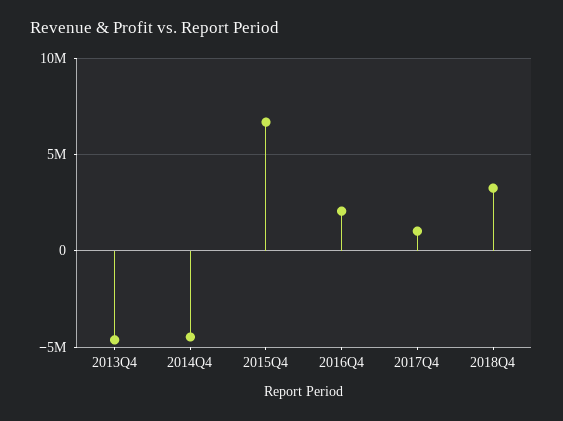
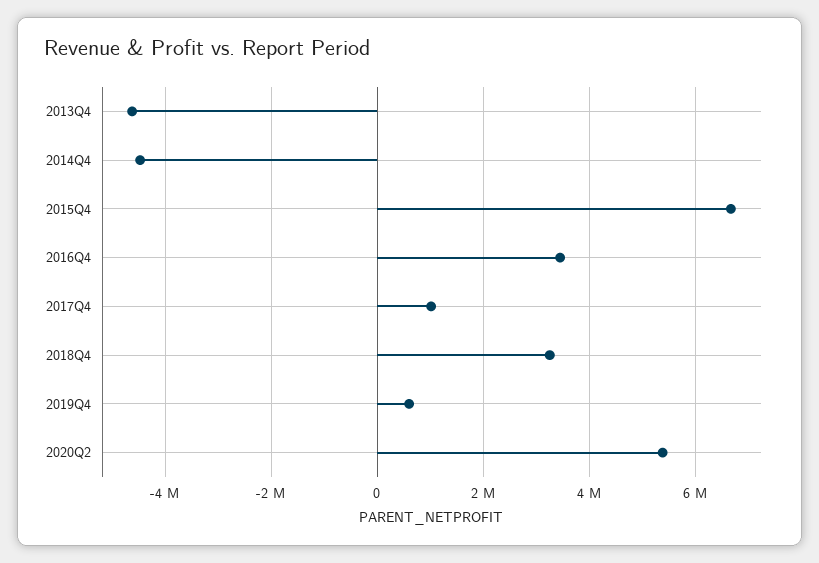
2016Q4: 2000000 -> 3400000
2019Q4: none -> 600000
2020Q2: none -> 5400000

